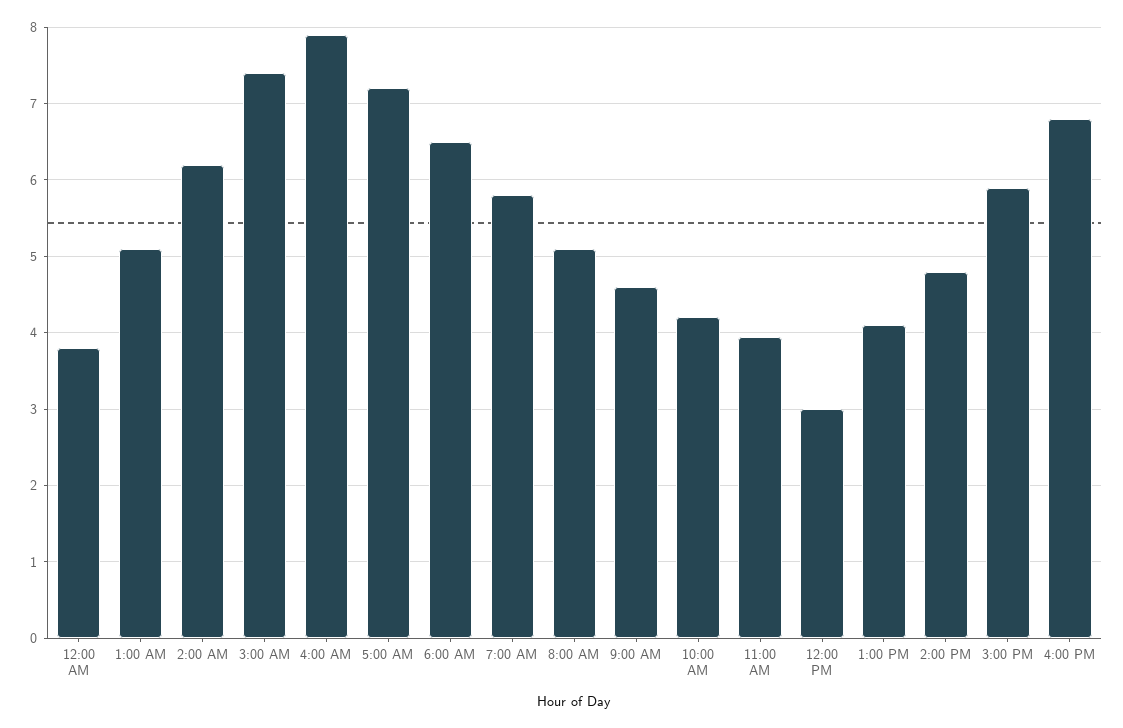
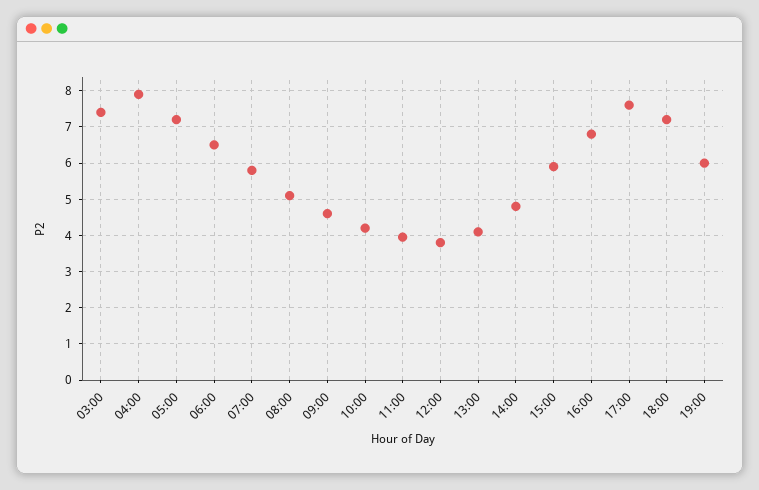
12:00 AM: 3.8 -> none
1:00 AM: 5.1 -> none
2:00 AM: 6.2 -> none
12:00 PM: 3 -> 3.8
17:00: none -> 7.6
18:00: none -> 7.2
19:00: none -> 6

